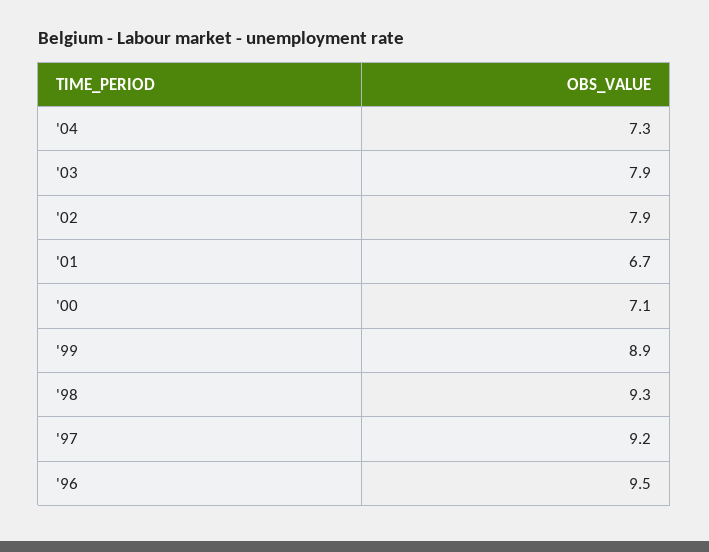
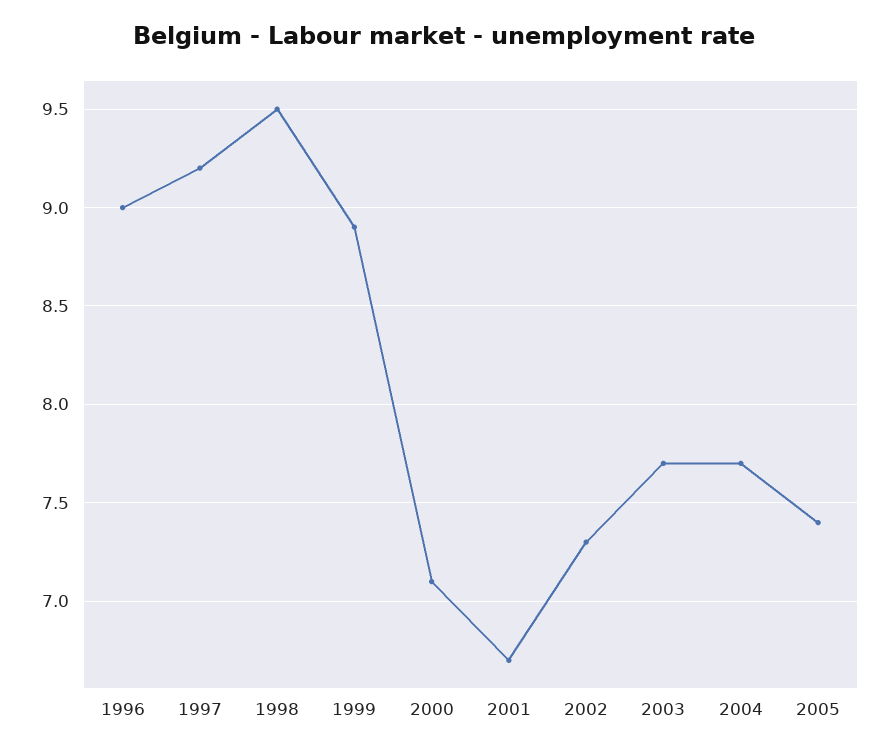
'04: 7.3 -> 7.7
'03: 7.9 -> 7.7
'02: 7.9 -> 7.3
'98: 9.3 -> 9.5
'96: 9.5 -> 9
2005: none -> 7.4

